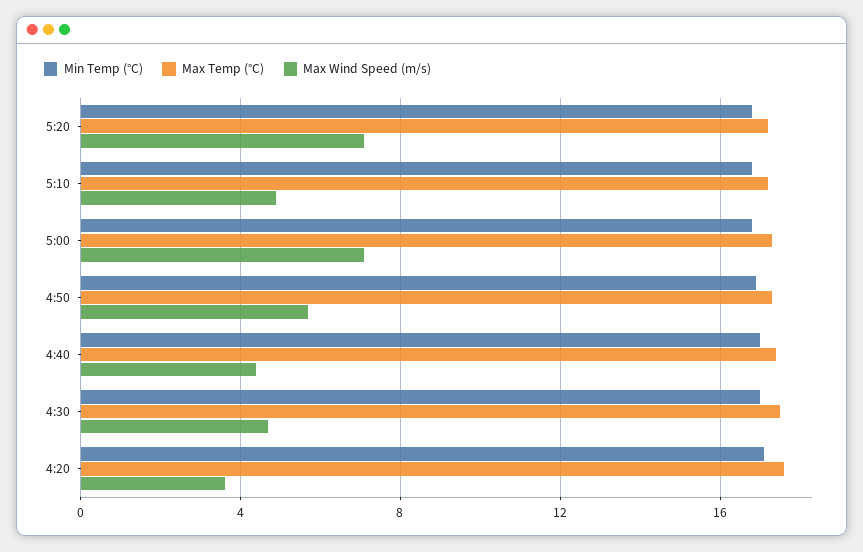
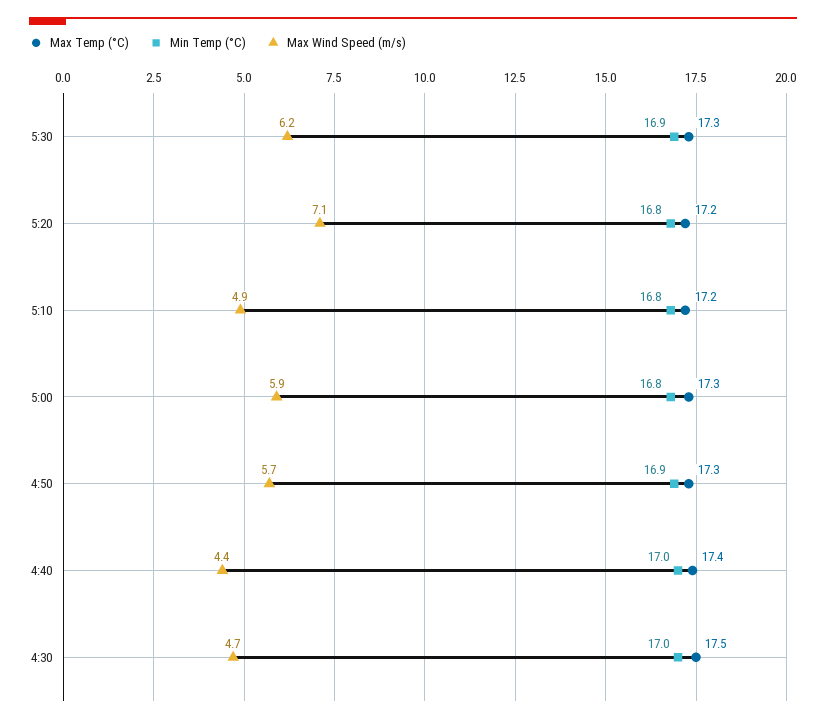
Max Wind Speed (m/s), 5:00: 7 -> 5.9
Min Temp (°C), 4:20: 17 -> none
Max Temp (°C), 4:20: 17.5 -> none
Max Wind Speed (m/s), 4:20: 3.5 -> none
Max Temp (°C), 5:30: none -> 17.3
Min Temp (°C), 5:30: none -> 16.9
Max Wind Speed (m/s), 5:30: none -> 6.2

